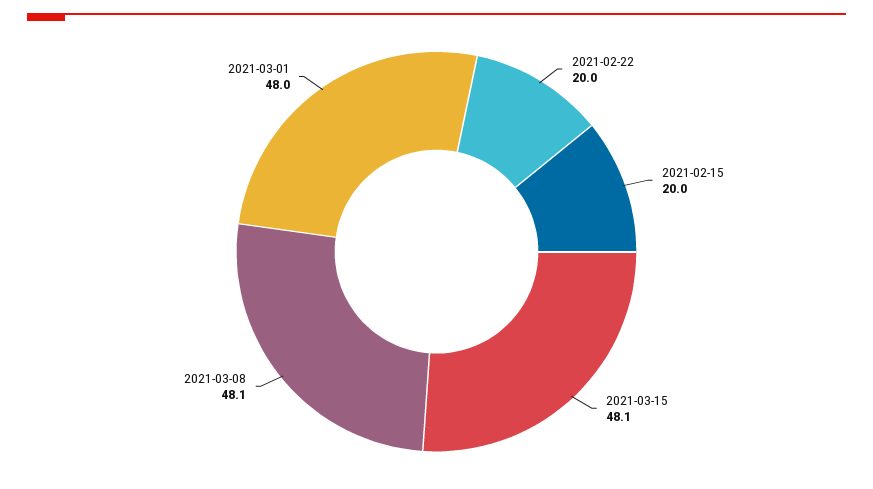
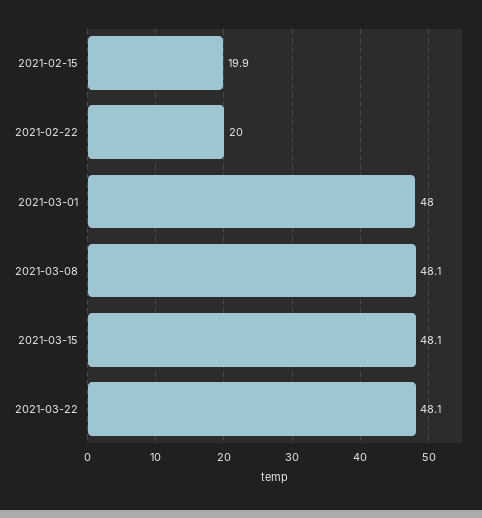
2021-02-15: 20 -> 19.9
2021-03-22: none -> 48.1

